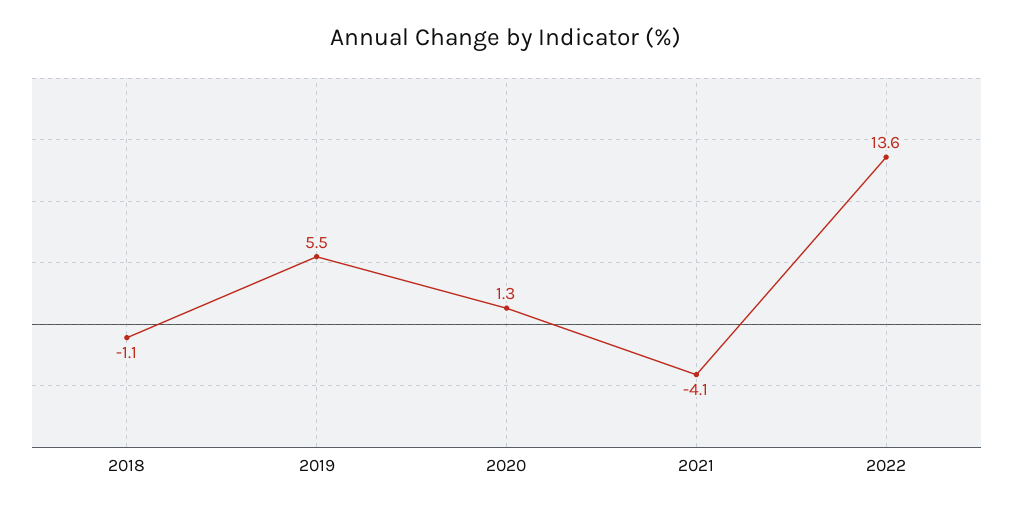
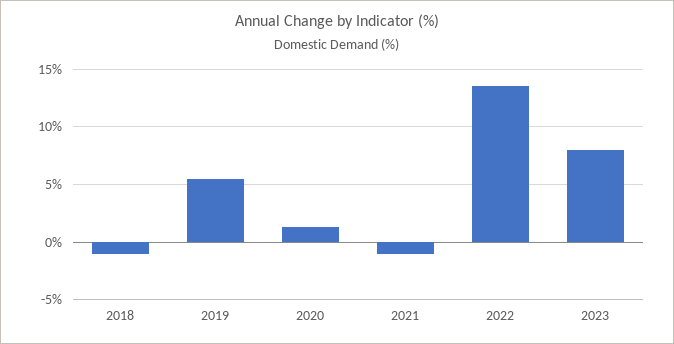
2021: -4.1 -> -1
2023: none -> 8

